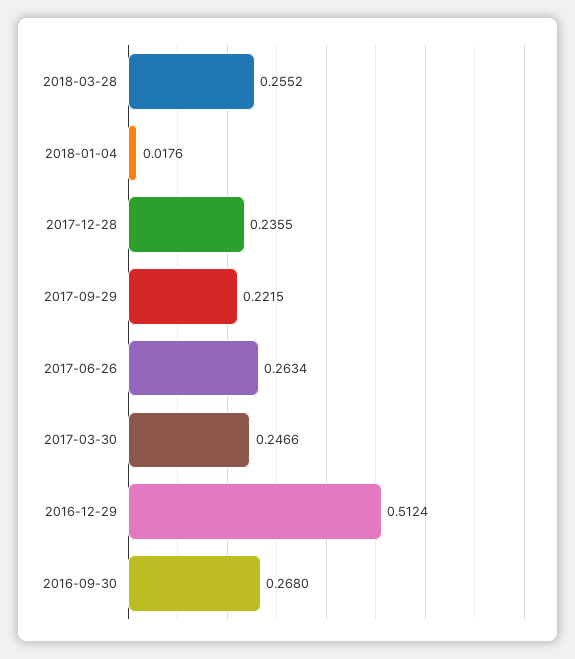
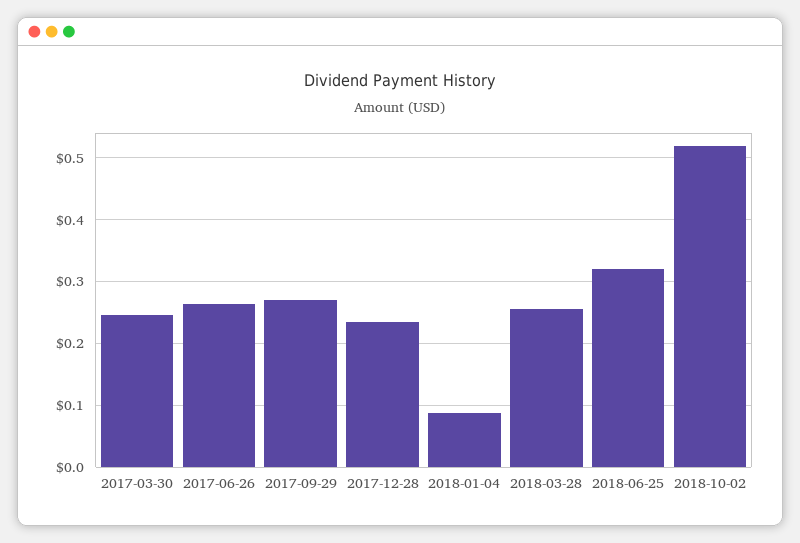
2018-01-04: 0.0176 -> 0.09
2017-09-29: 0.2215 -> 0.27
2016-12-29: 0.5124 -> none
2016-09-30: 0.268 -> none
2018-06-25: none -> 0.32
2018-10-02: none -> 0.52

